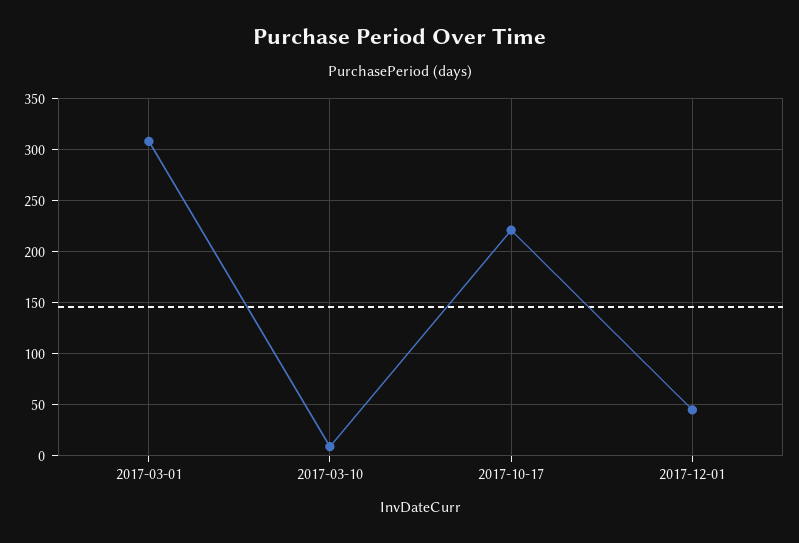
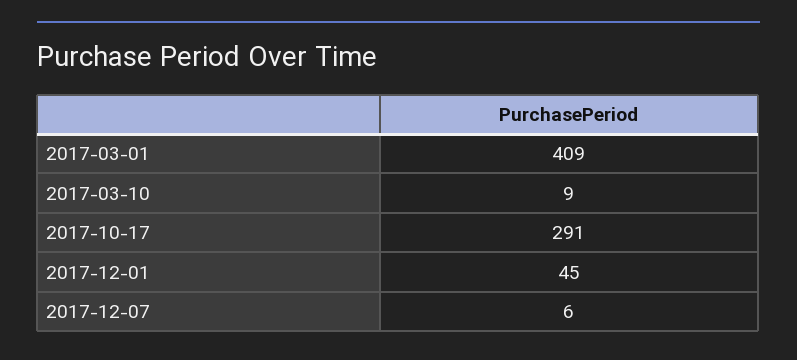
2017-03-01: 310 -> 409
2017-10-17: 220 -> 291
2017-12-07: none -> 6

